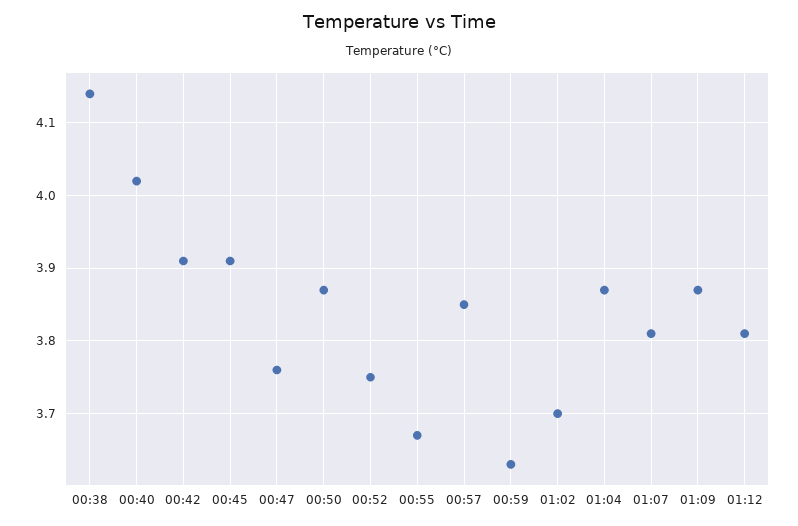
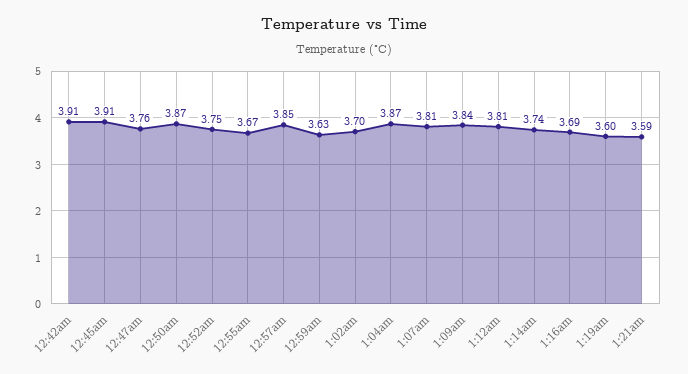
00:38: 4.14 -> none
00:40: 4.02 -> none
01:09: 3.87 -> 3.84
1:14am: none -> 3.74
1:16am: none -> 3.69
1:19am: none -> 3.6
1:21am: none -> 3.59

